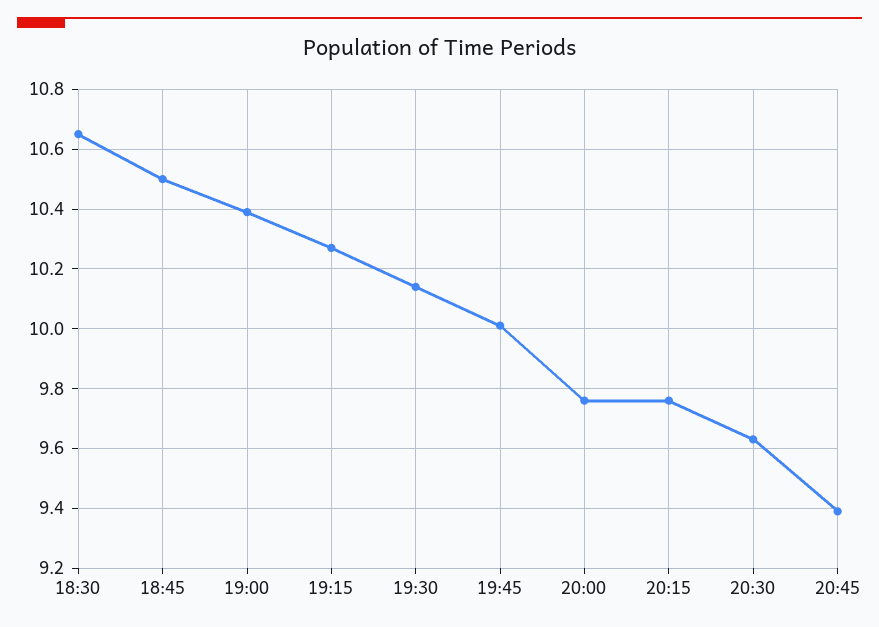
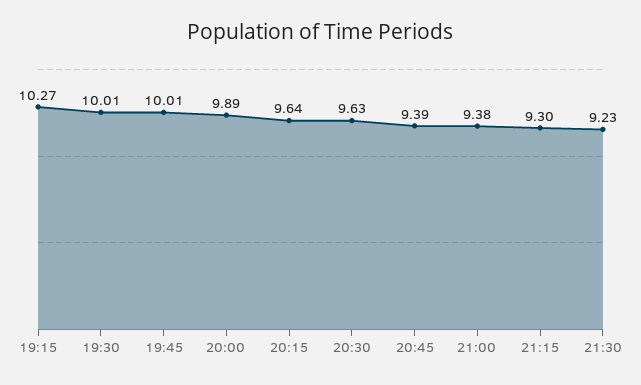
18:30: 10.65 -> none
18:45: 10.5 -> none
19:00: 10.4 -> none
19:30: 10.15 -> 10.01
20:00: 9.75 -> 9.89
20:15: 9.75 -> 9.64
21:00: none -> 9.38
21:15: none -> 9.3
21:30: none -> 9.23

